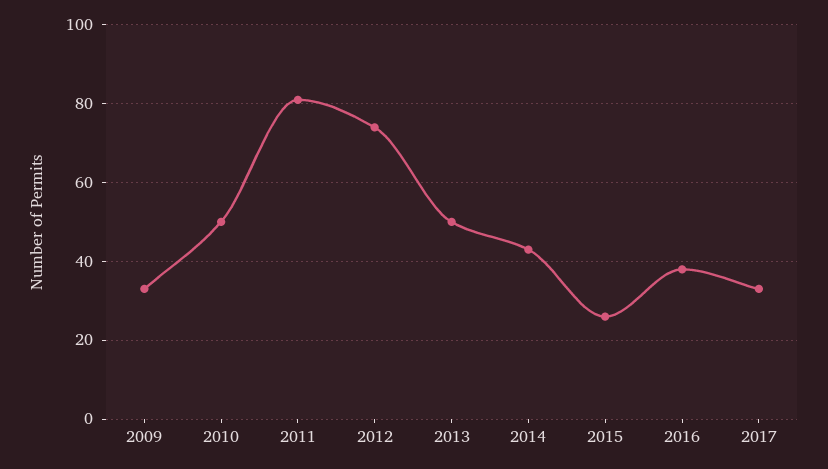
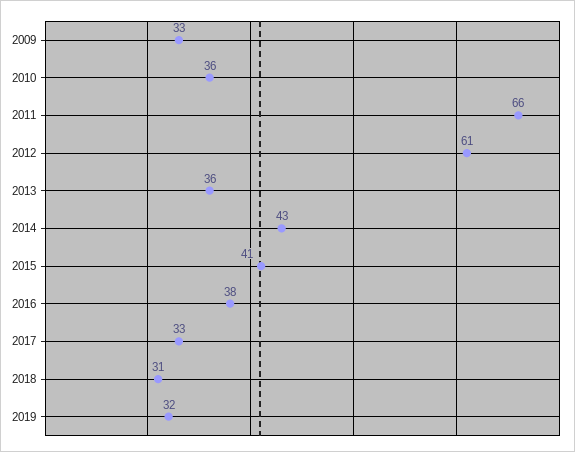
2010: 50 -> 36
2011: 80 -> 66
2012: 75 -> 61
2013: 50 -> 36
2015: 25 -> 41
2018: none -> 31
2019: none -> 32

